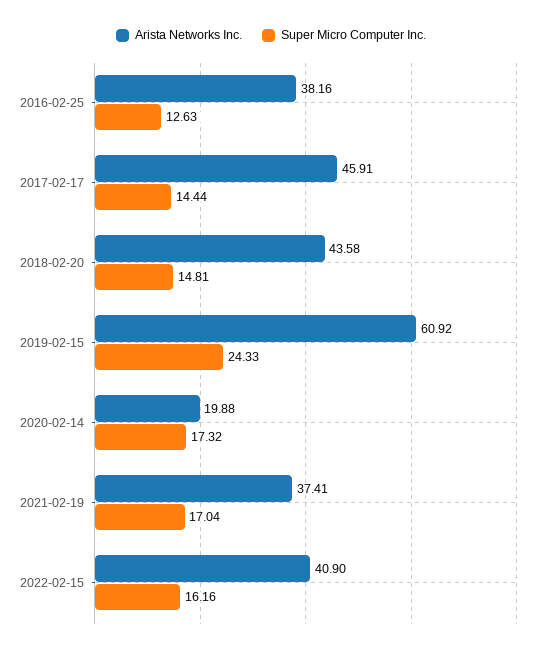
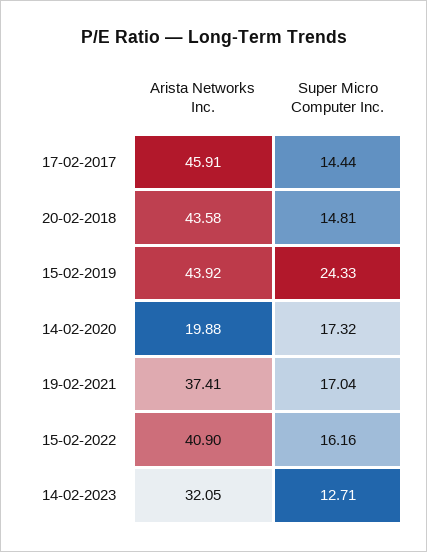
Arista Networks Inc., 2016-02-25: 38.16 -> none
Super Micro Computer Inc., 2016-02-25: 12.63 -> none
Arista Networks Inc., 2019-02-15: 60.92 -> 43.92
Arista Networks Inc., 14-02-2023: none -> 32.05
Super Micro Computer Inc., 14-02-2023: none -> 12.71

